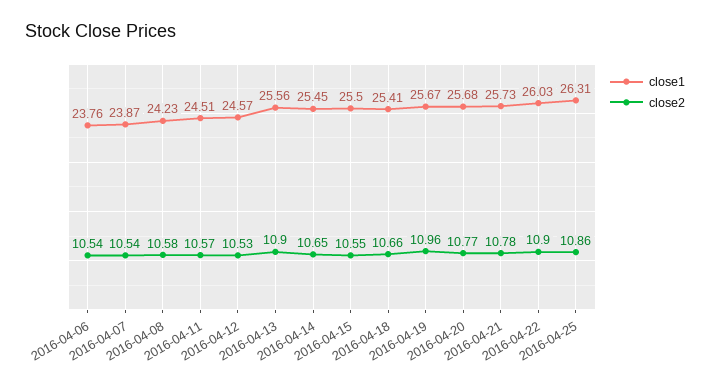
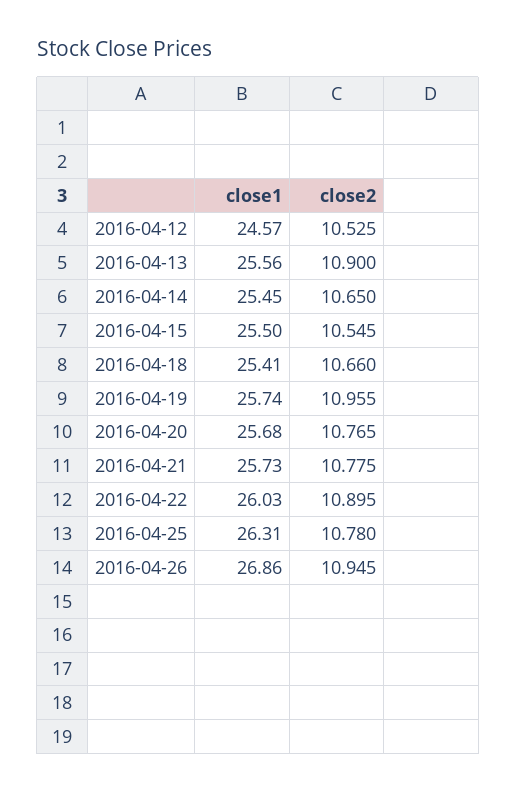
close1, 2016-04-06: 23.76 -> none
close2, 2016-04-06: 10.54 -> none
close1, 2016-04-07: 23.87 -> none
close2, 2016-04-07: 10.54 -> none
close1, 2016-04-08: 24.23 -> none
close2, 2016-04-08: 10.58 -> none
close1, 2016-04-11: 24.51 -> none
close2, 2016-04-11: 10.57 -> none
close1, 2016-04-19: 25.67 -> 25.74
close2, 2016-04-25: 10.86 -> 10.78
close1, 2016-04-26: none -> 26.86
close2, 2016-04-26: none -> 10.945

